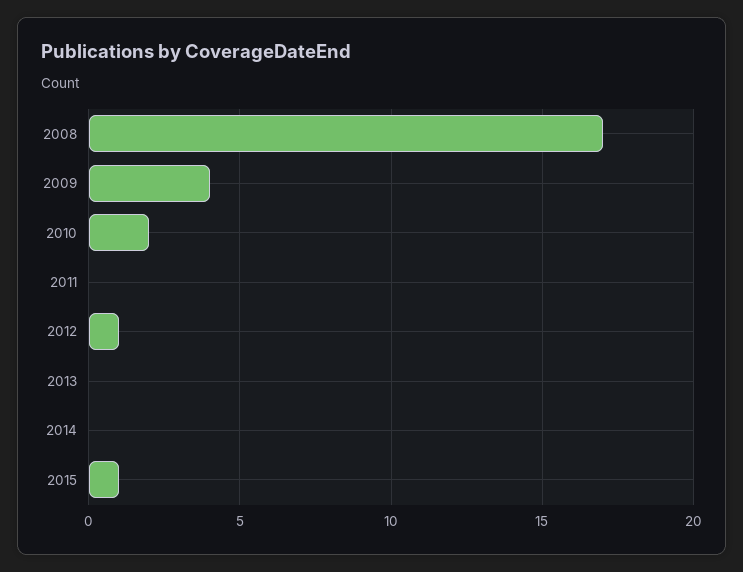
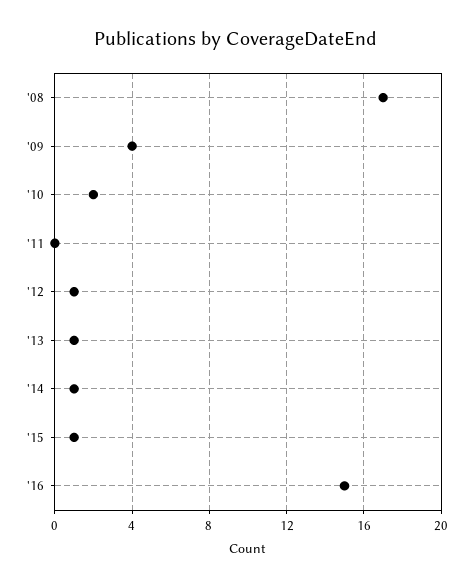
2013: 0 -> 1
2014: 0 -> 1
'16: none -> 15

